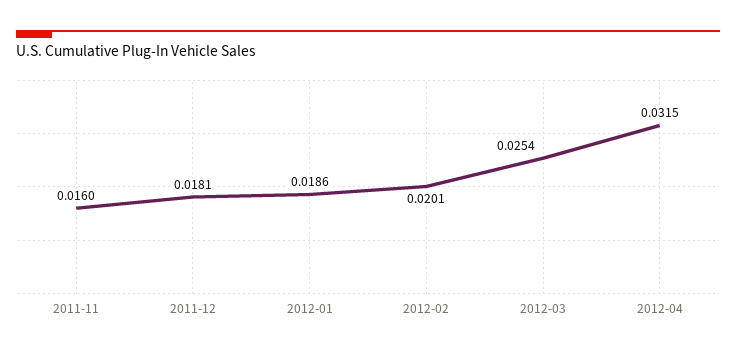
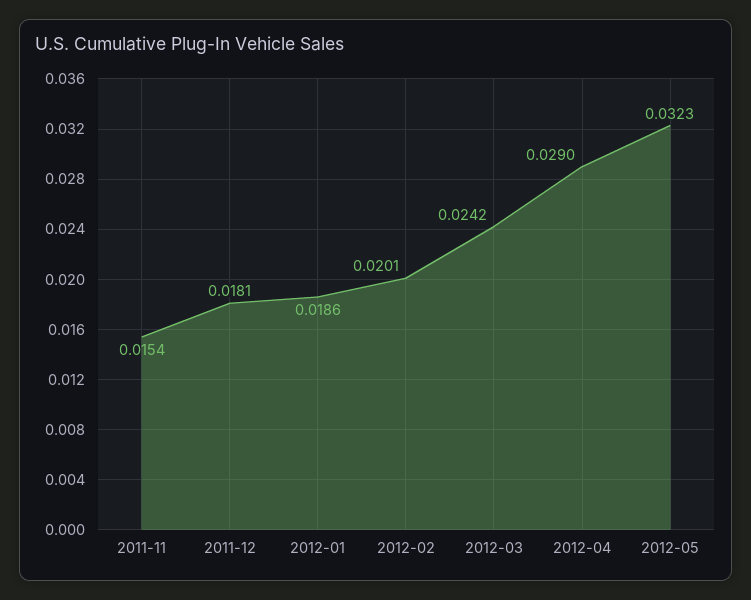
2011-11: 0.016 -> 0.0154
2012-03: 0.0254 -> 0.0242
2012-04: 0.0315 -> 0.029
2012-05: none -> 0.0323

